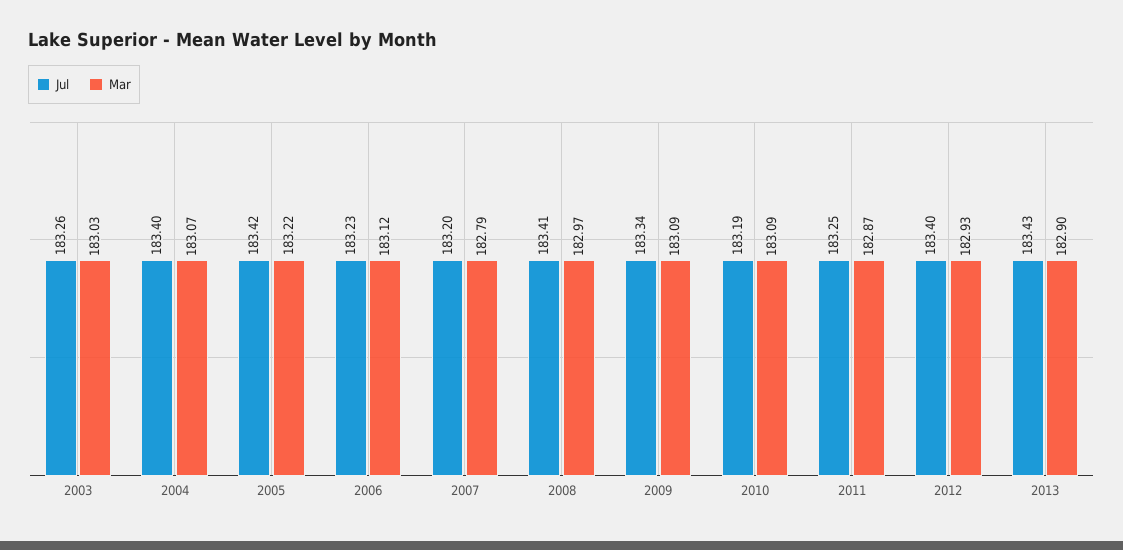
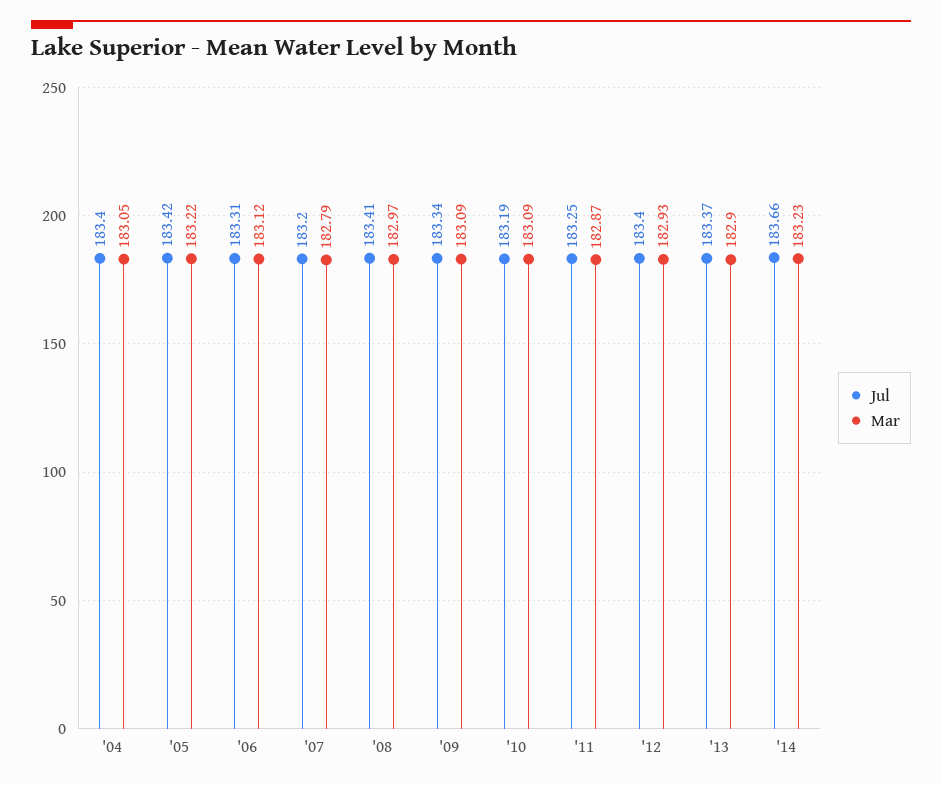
Jul, 2003: 183.26 -> none
Mar, 2003: 183.03 -> none
Mar, 2004: 183.07 -> 183.05
Jul, 2006: 183.23 -> 183.31
Jul, 2013: 183.43 -> 183.37
Jul, '14: none -> 183.66
Mar, '14: none -> 183.23

